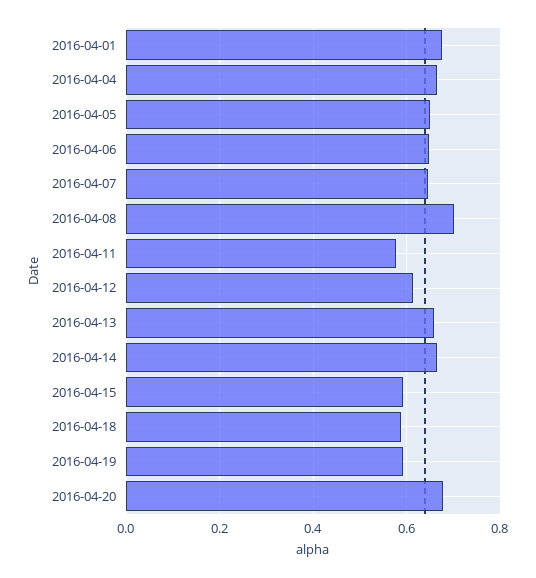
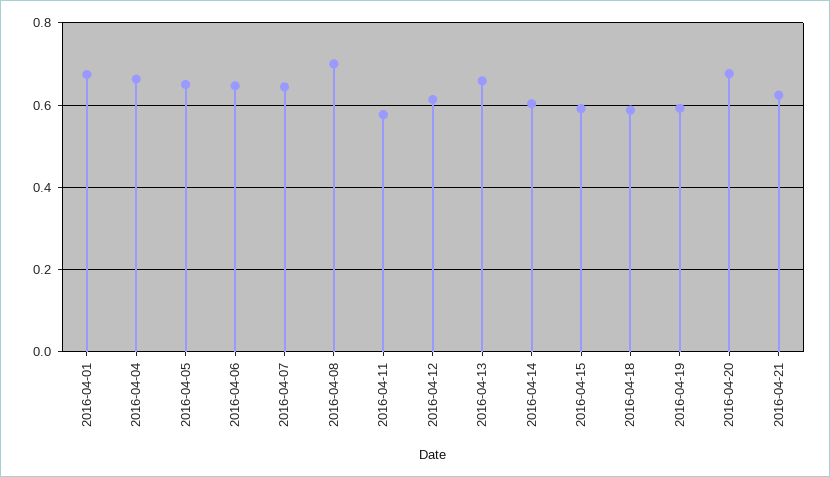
2016-04-14: 0.66 -> 0.6
2016-04-21: none -> 0.62

